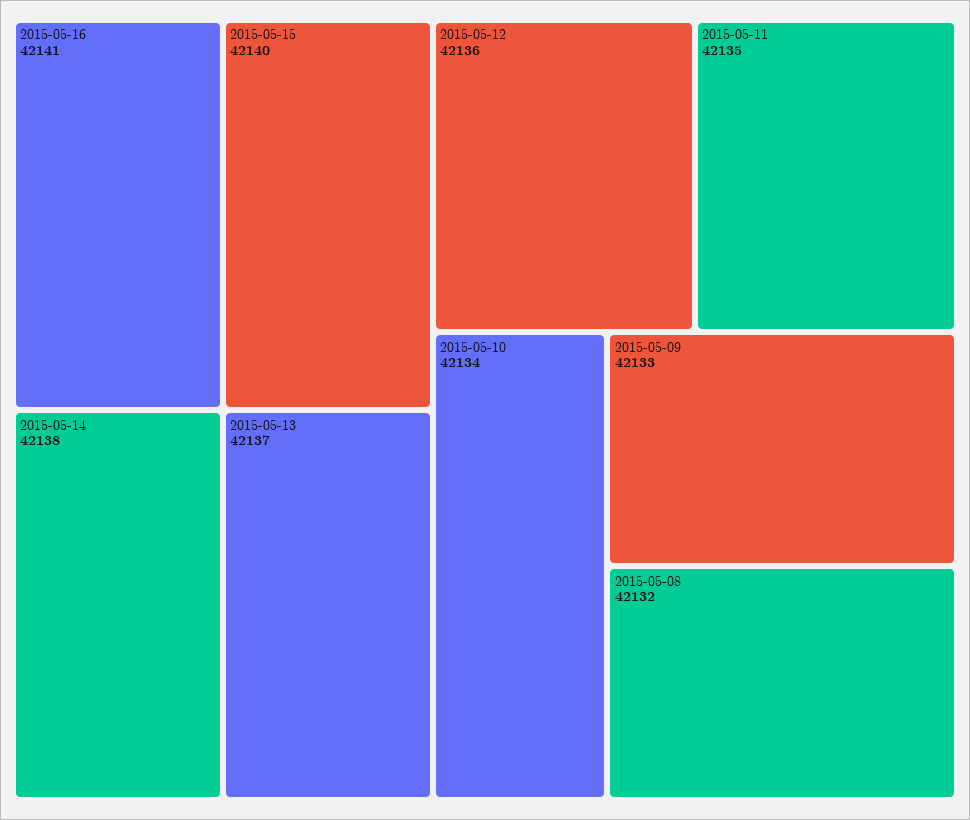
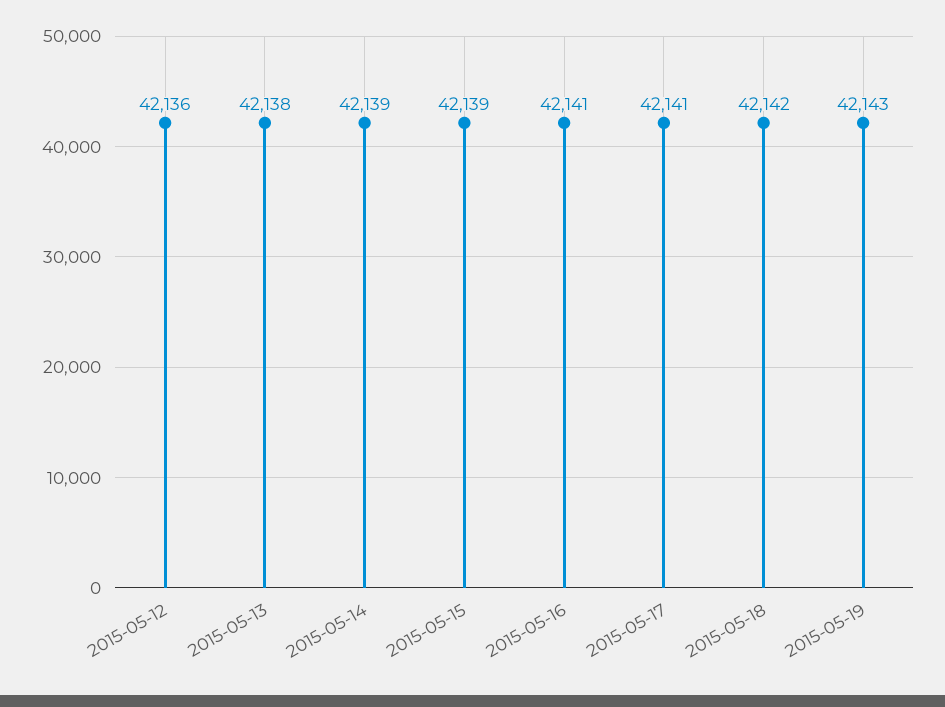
2015-05-15: 42140 -> 42139
2015-05-14: 42138 -> 42139
2015-05-13: 42137 -> 42138
2015-05-11: 42135 -> none
2015-05-10: 42134 -> none
2015-05-09: 42133 -> none
2015-05-08: 42132 -> none
2015-05-17: none -> 42141
2015-05-18: none -> 42142
2015-05-19: none -> 42143

